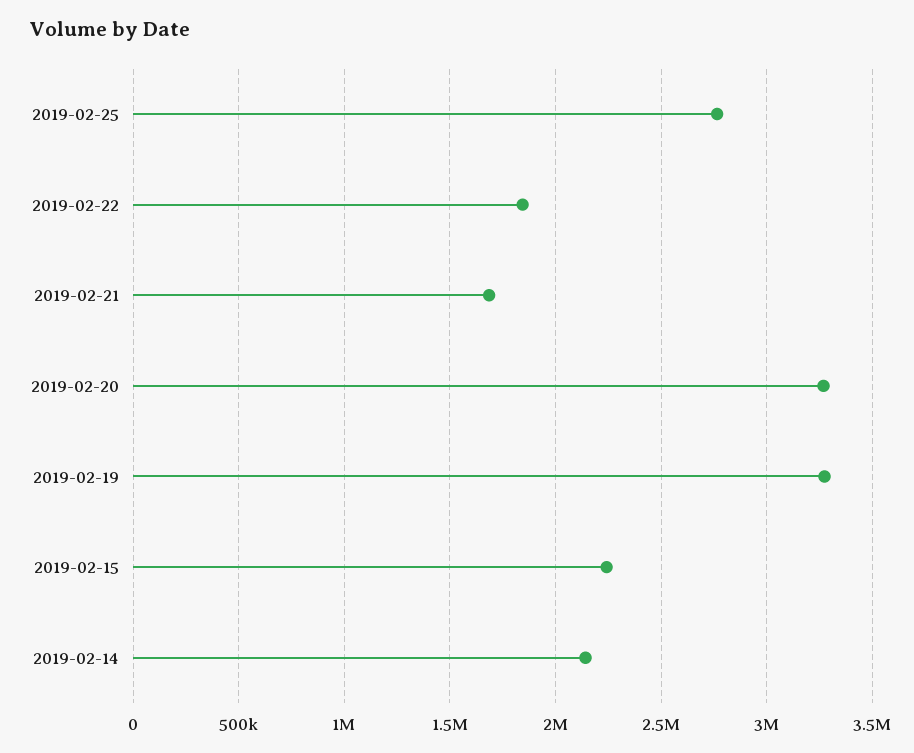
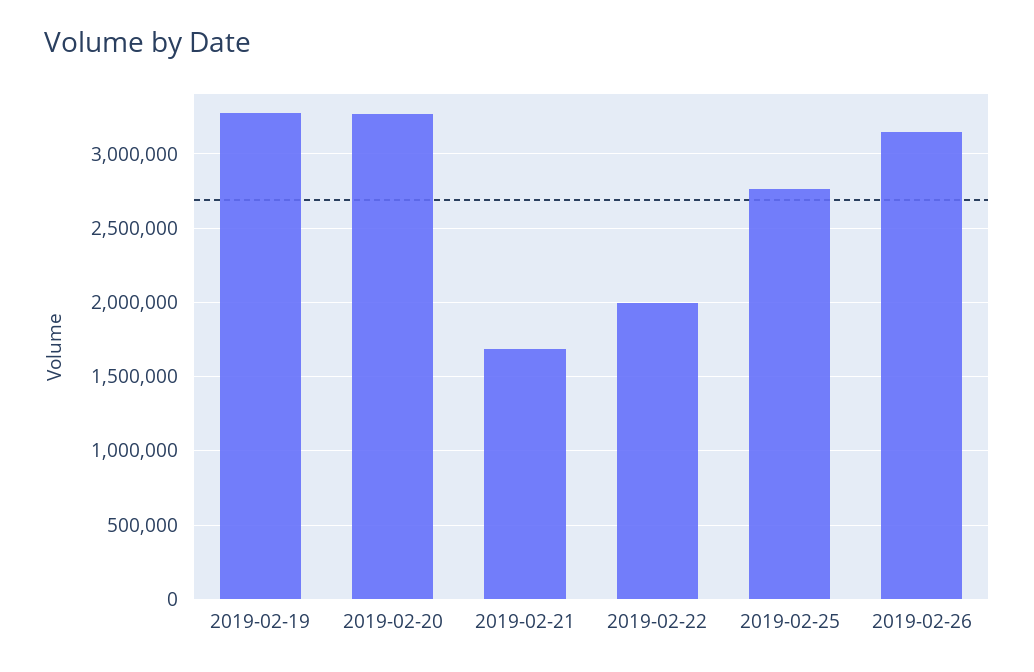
2019-02-22: 1850000 -> 2000000
2019-02-15: 2250000 -> none
2019-02-14: 2150000 -> none
2019-02-26: none -> 3150000

